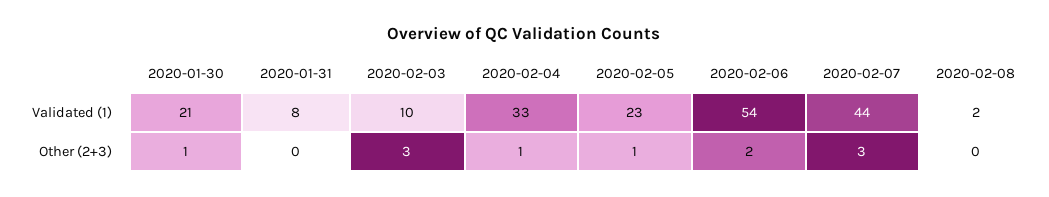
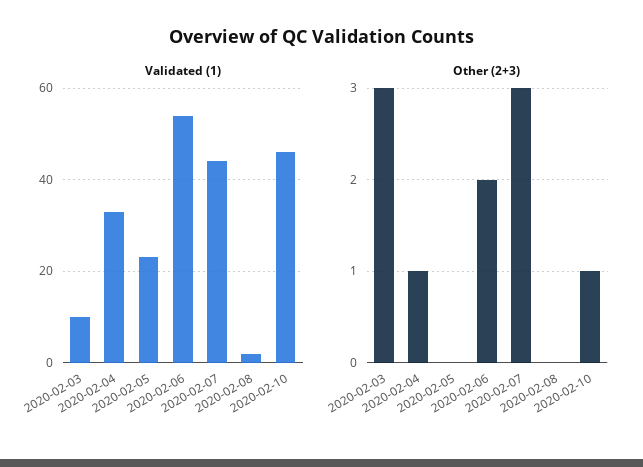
Validated (1), 2020-01-30: 21 -> none
Validated (1), 2020-01-31: 8 -> none
Other (2+3), 2020-01-30: 1 -> none
Other (2+3), 2020-01-31: 0 -> none
Other (2+3), 2020-02-05: 1 -> 0
Validated (1), 2020-02-10: none -> 45
Other (2+3), 2020-02-10: none -> 1

